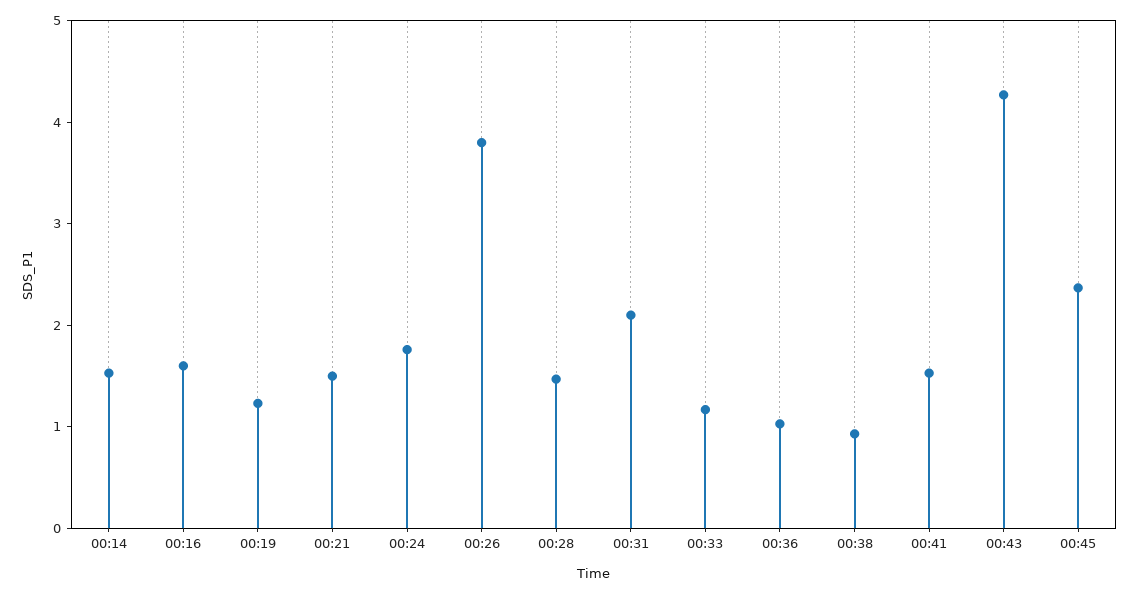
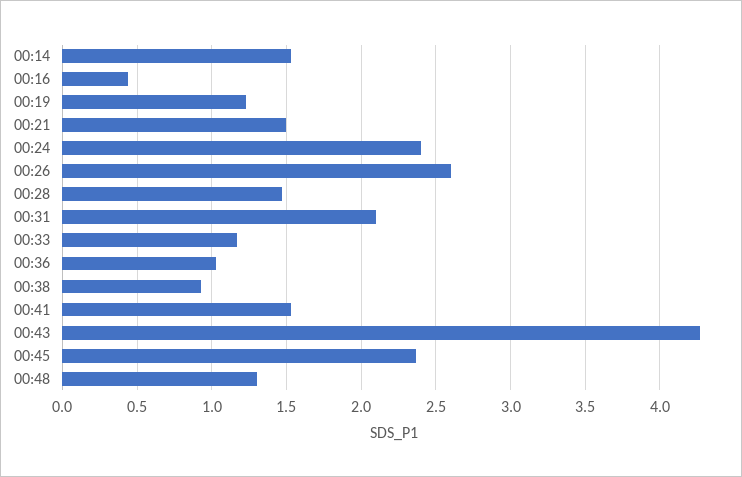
00:16: 1.6 -> 0.45
00:24: 1.8 -> 2.4
00:26: 3.8 -> 2.6
00:48: none -> 1.3

